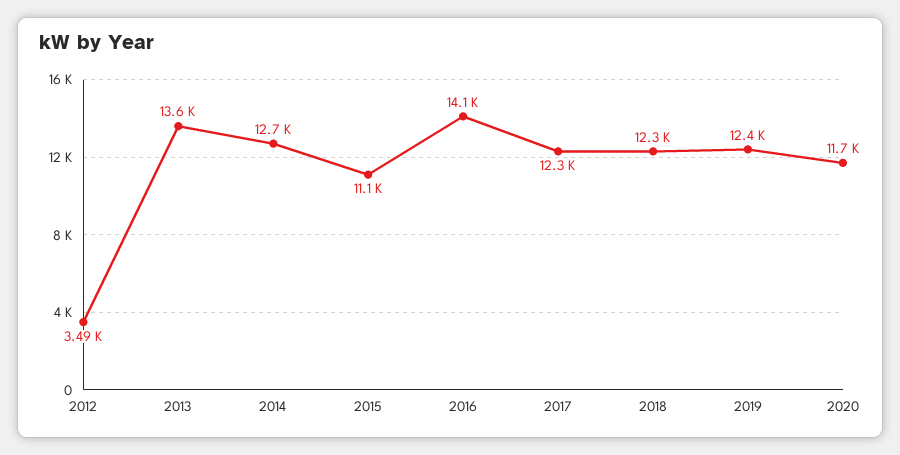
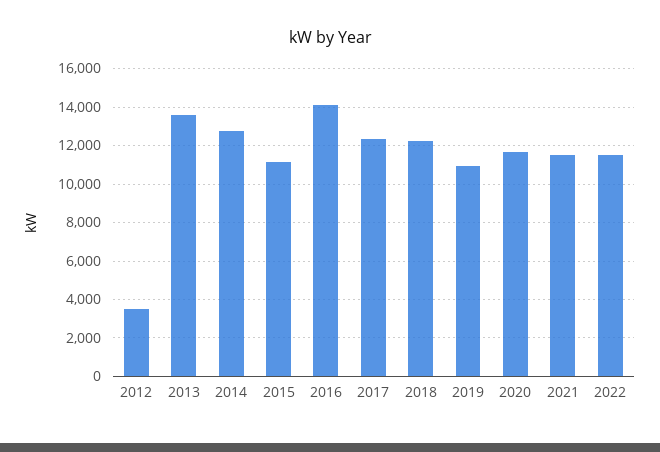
2019: 12400 -> 11000
2021: none -> 11500
2022: none -> 11500

